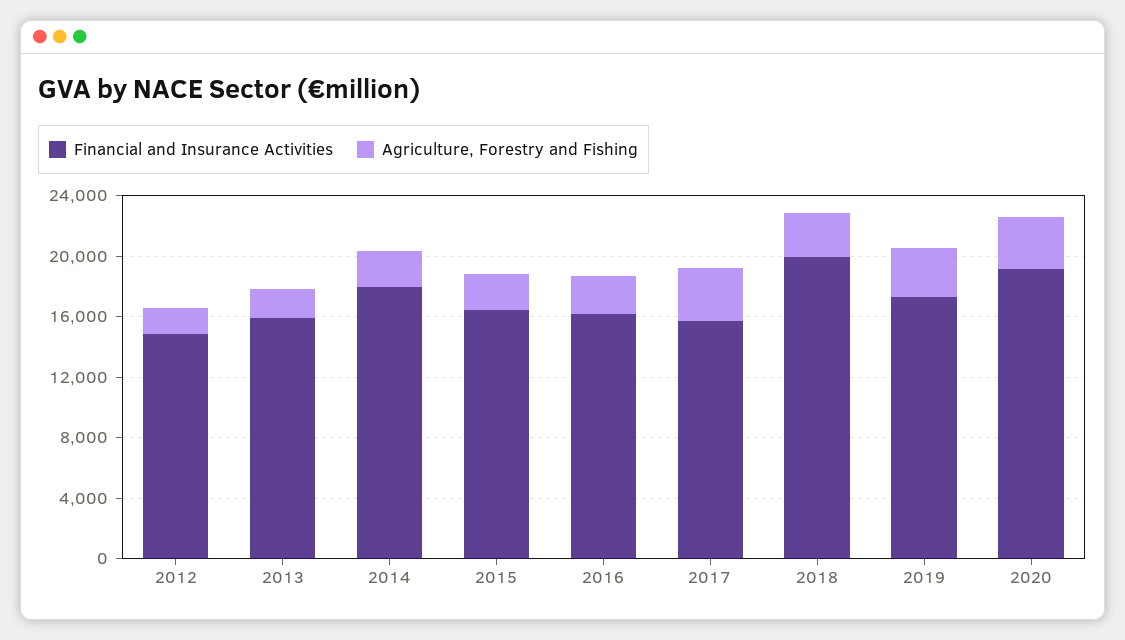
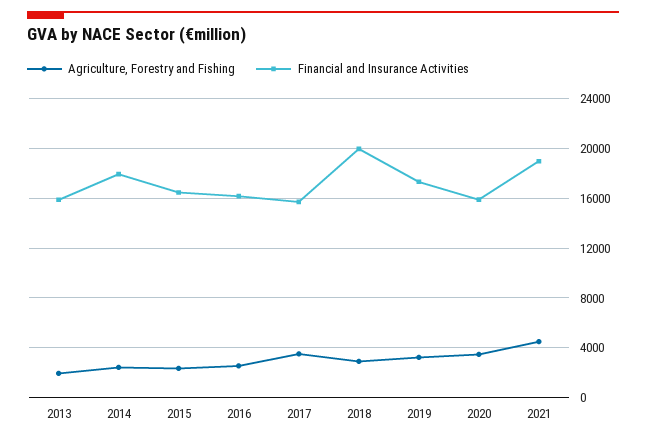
Financial and Insurance Activities, 2012: 15000 -> none
Agriculture, Forestry and Fishing, 2012: 2000 -> none
Financial and Insurance Activities, 2020: 19000 -> 16000
Agriculture, Forestry and Fishing, 2021: none -> 4500
Financial and Insurance Activities, 2021: none -> 19000

